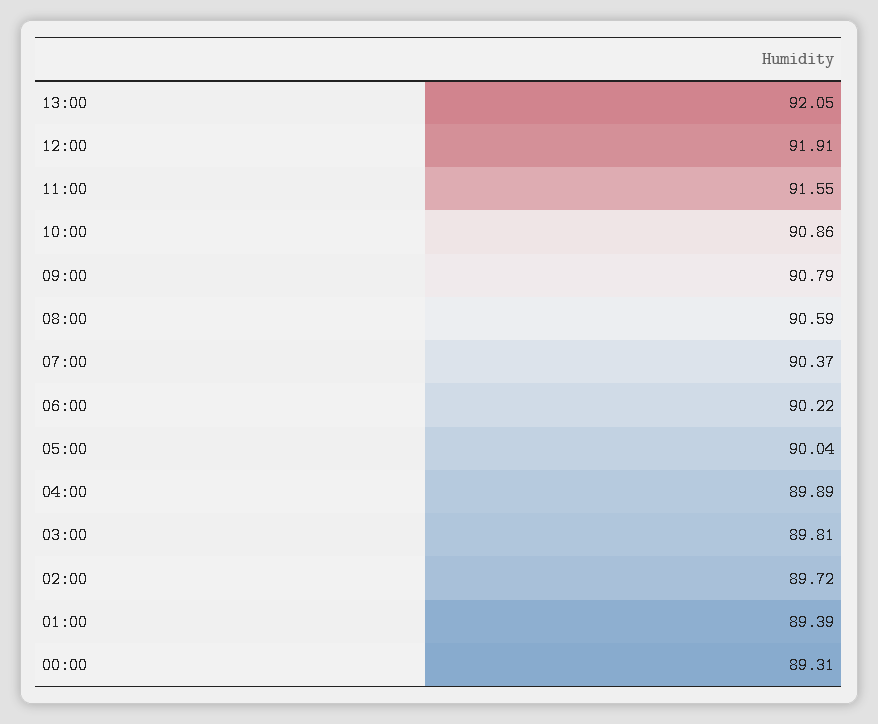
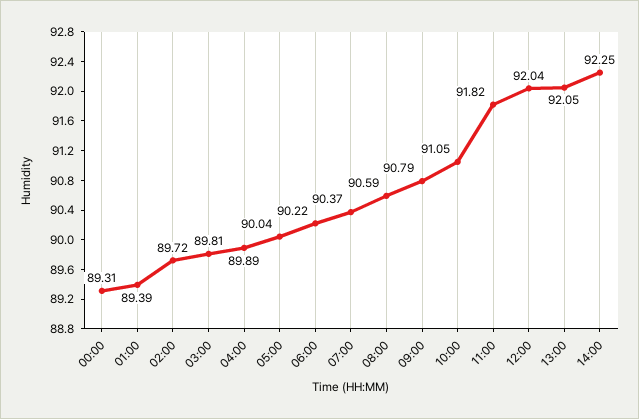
12:00: 91.91 -> 92.04
11:00: 91.55 -> 91.82
10:00: 90.86 -> 91.05
14:00: none -> 92.25

